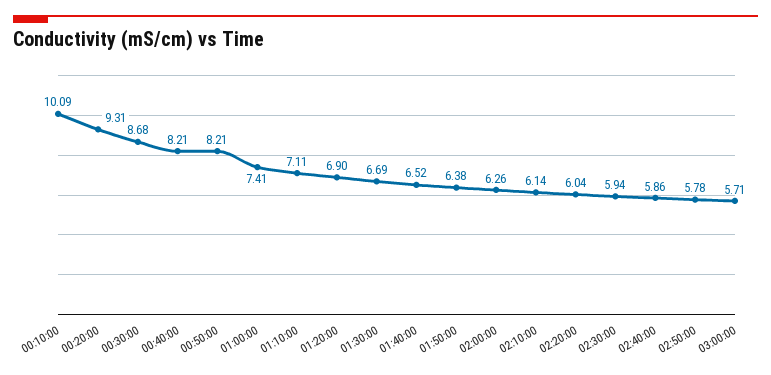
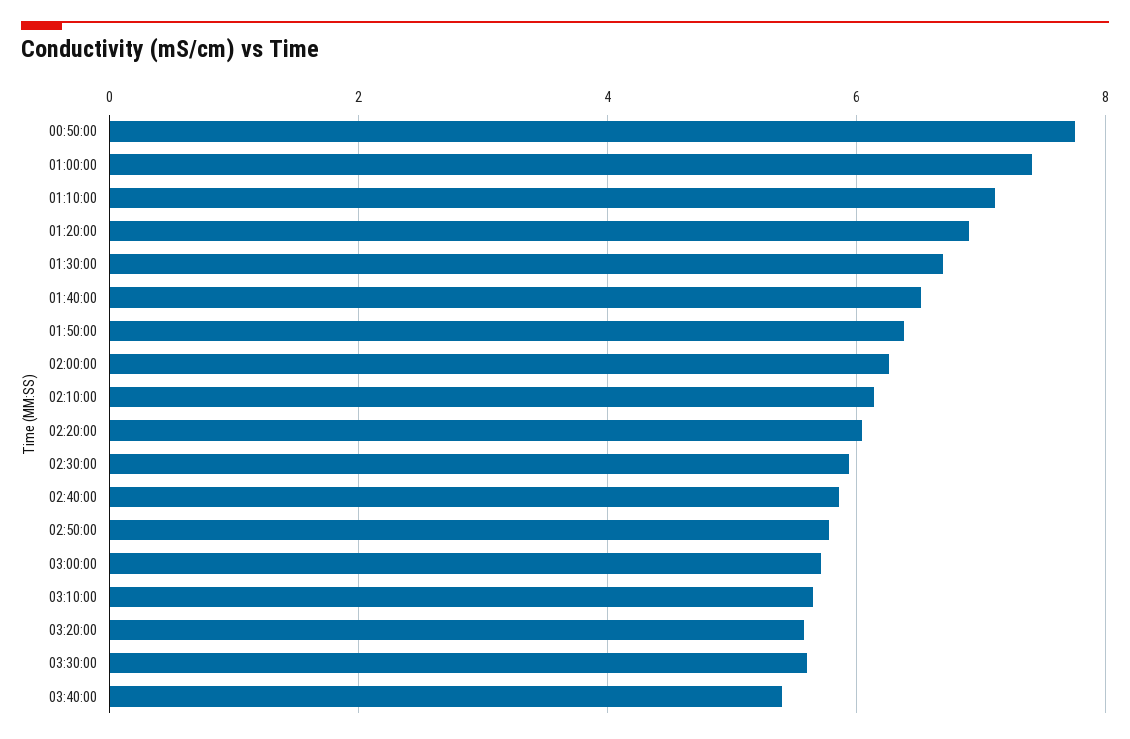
00:10:00: 10.09 -> none
00:20:00: 9.31 -> none
00:30:00: 8.68 -> none
00:40:00: 8.21 -> none
00:50:00: 8.21 -> 7.8
03:10:00: none -> 5.6
03:20:00: none -> 5.6
03:30:00: none -> 5.6
03:40:00: none -> 5.4

